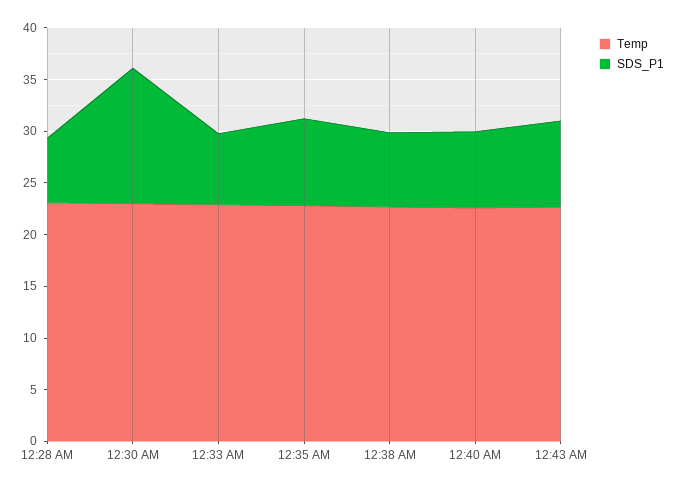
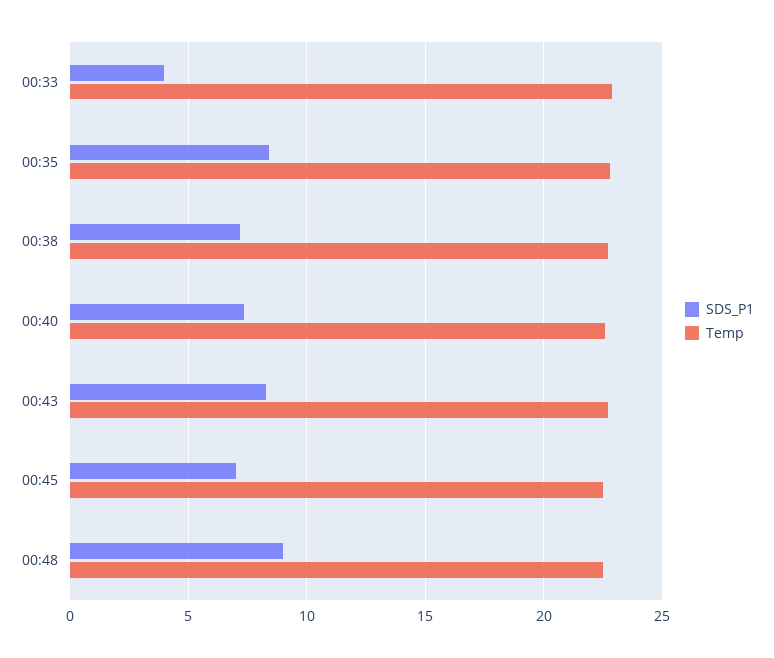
Temp, 12:28 AM: 23 -> none
SDS_P1, 12:28 AM: 6 -> none
Temp, 12:30 AM: 23 -> none
SDS_P1, 12:30 AM: 13 -> none
SDS_P1, 12:33 AM: 7 -> 4
SDS_P1, 00:45: none -> 7
Temp, 00:45: none -> 22.5
SDS_P1, 00:48: none -> 9
Temp, 00:48: none -> 22.5

